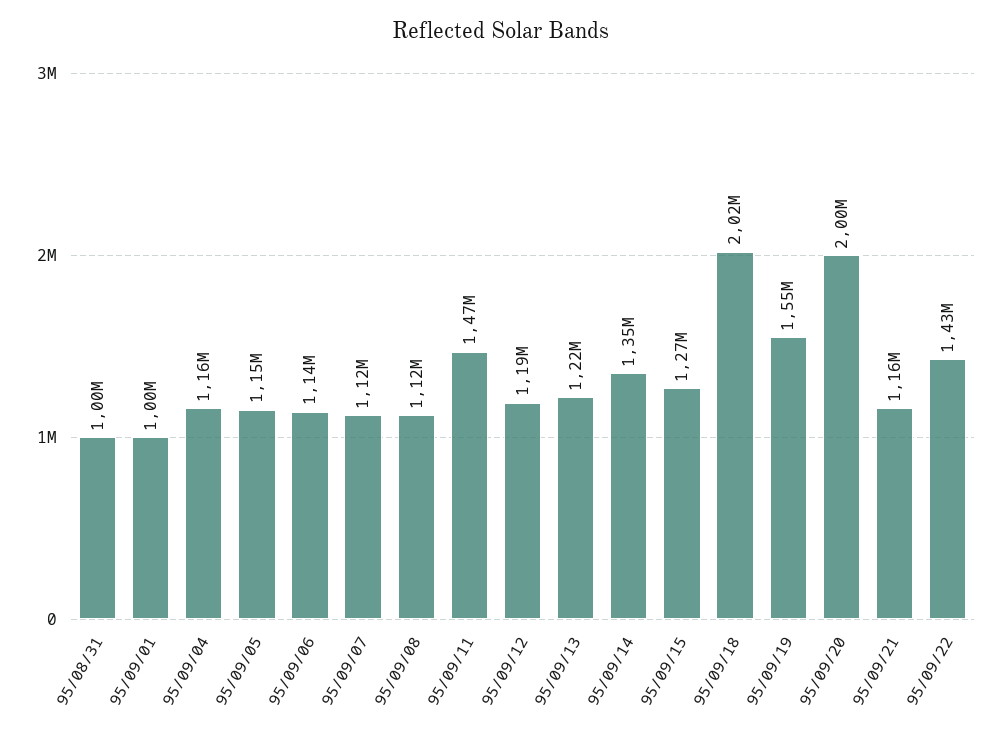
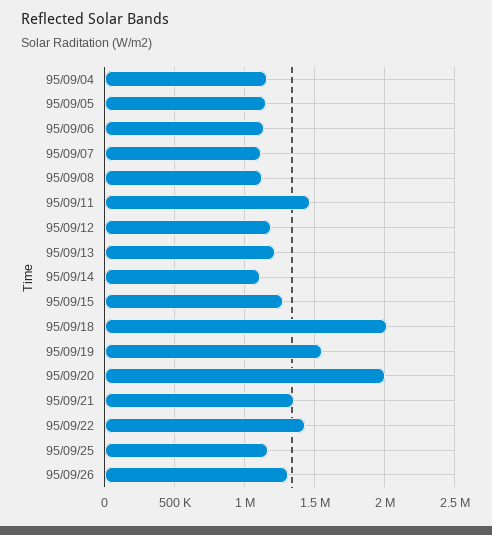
95/08/31: 1000000 -> none
95/09/01: 1000000 -> none
95/09/14: 1350000 -> 1100000
95/09/21: 1160000 -> 1350000
95/09/25: none -> 1150000
95/09/26: none -> 1300000

